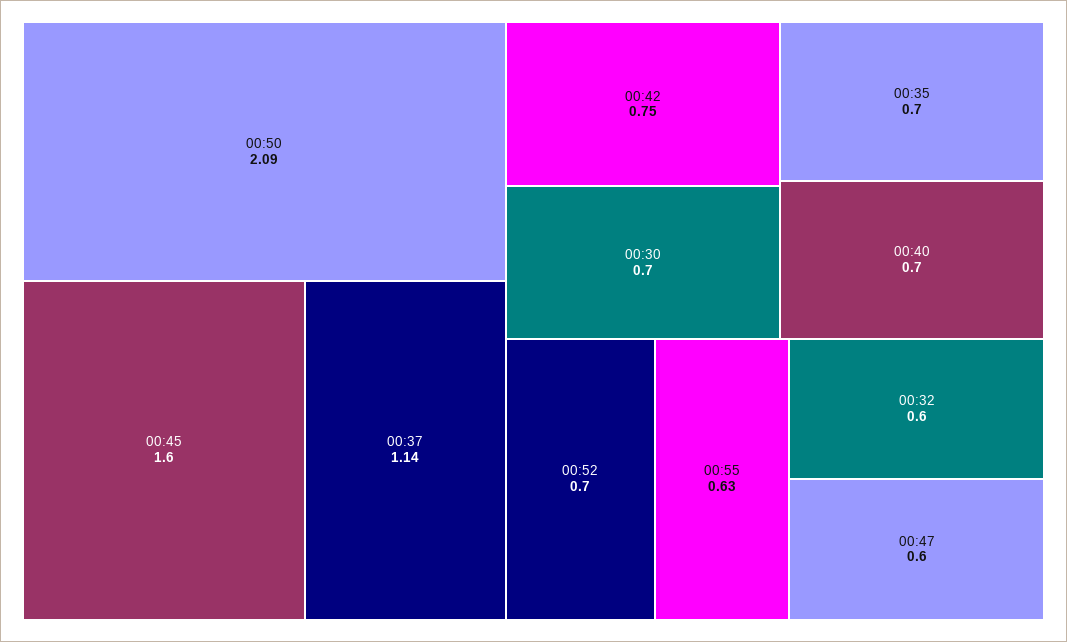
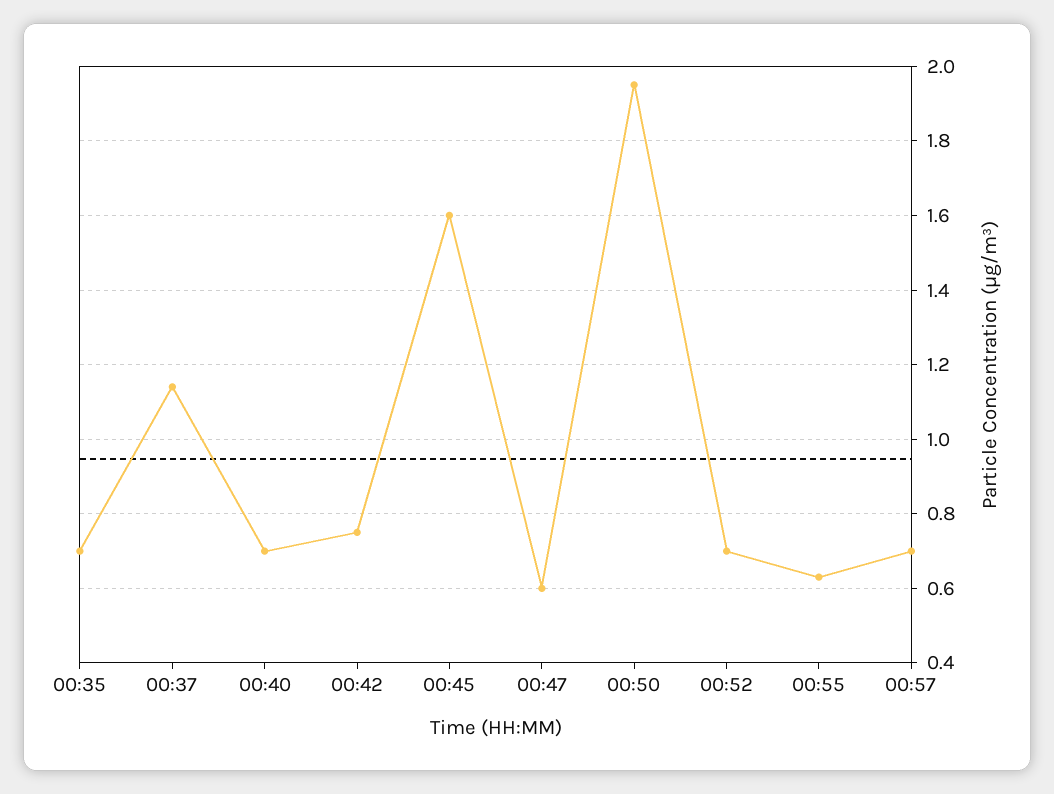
00:50: 2.09 -> 1.95
00:30: 0.7 -> none
00:32: 0.6 -> none
00:57: none -> 0.7

